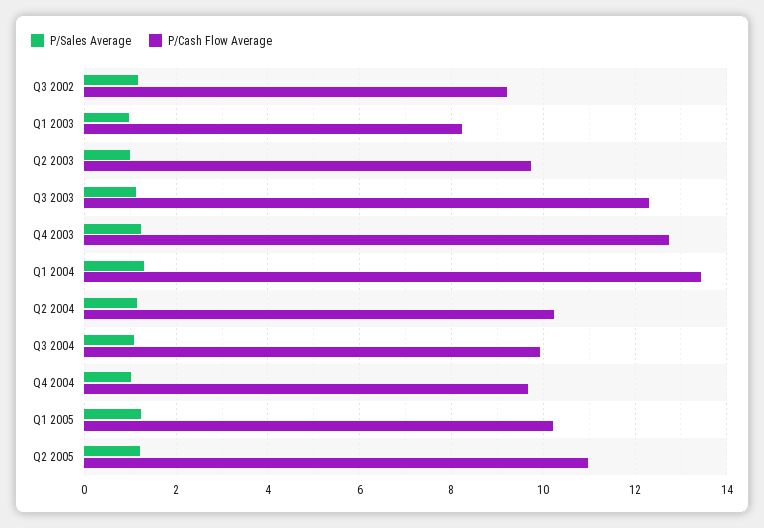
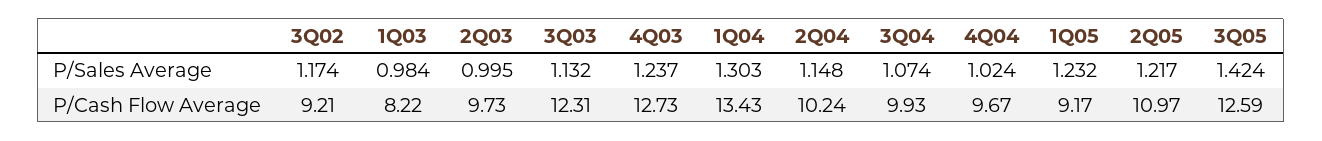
P/Cash Flow Average, Q1 2005: 10.2 -> 9.17
P/Sales Average, 3Q05: none -> 1.424
P/Cash Flow Average, 3Q05: none -> 12.59

